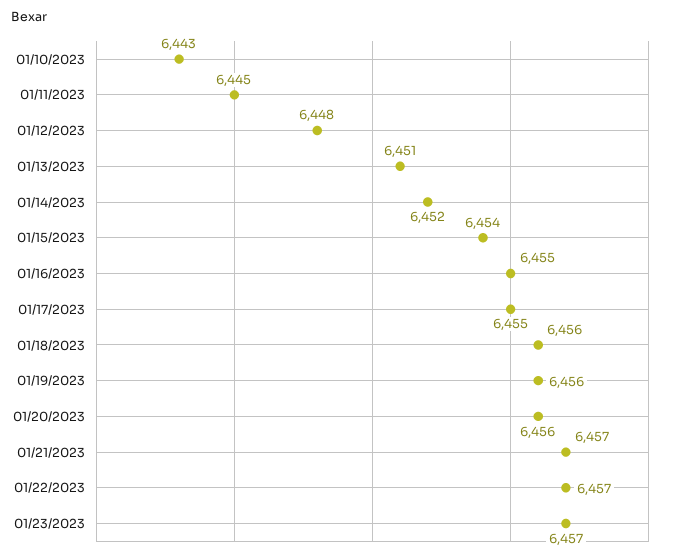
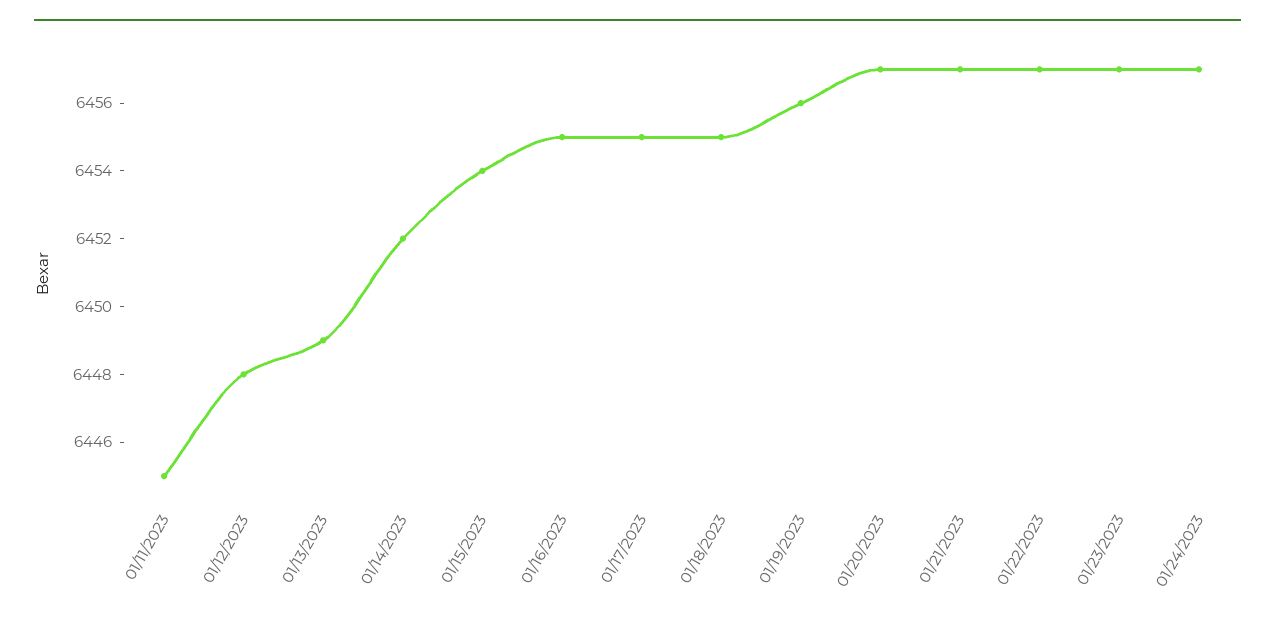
01/10/2023: 6443 -> none
01/13/2023: 6451 -> 6449
01/18/2023: 6456 -> 6455
01/20/2023: 6456 -> 6457
01/24/2023: none -> 6457

